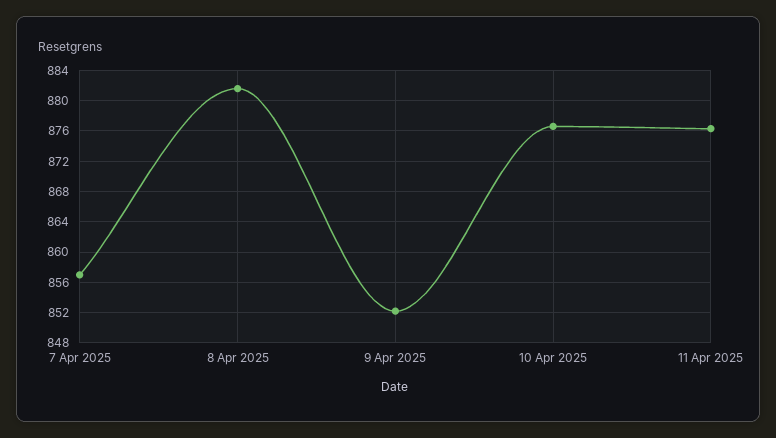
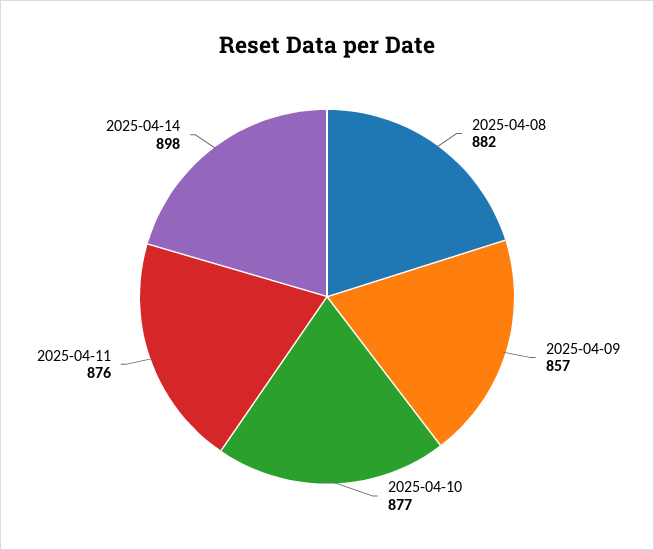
7 Apr 2025: 857 -> none
9 Apr 2025: 852 -> 857
2025-04-14: none -> 898

